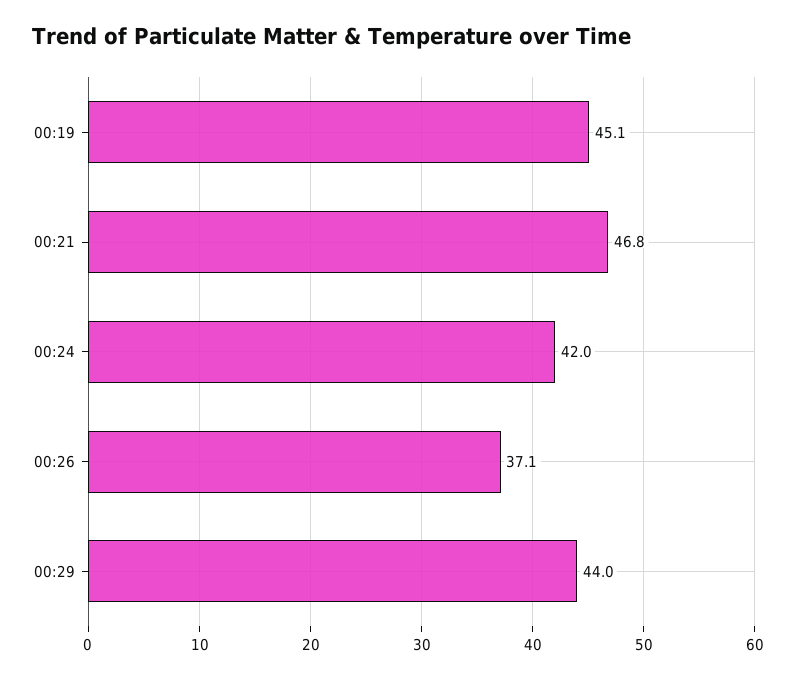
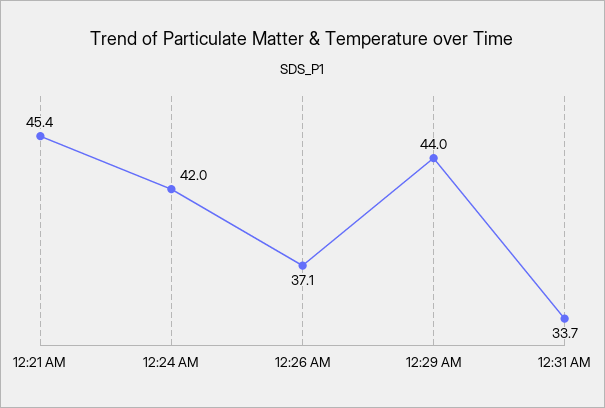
00:19: 45.1 -> none
00:21: 46.8 -> 45.4
12:31 AM: none -> 33.7

